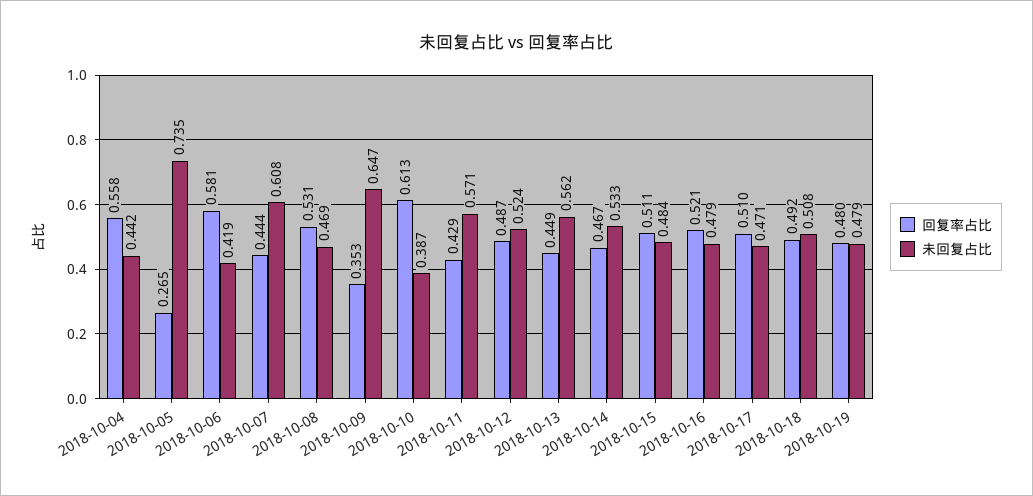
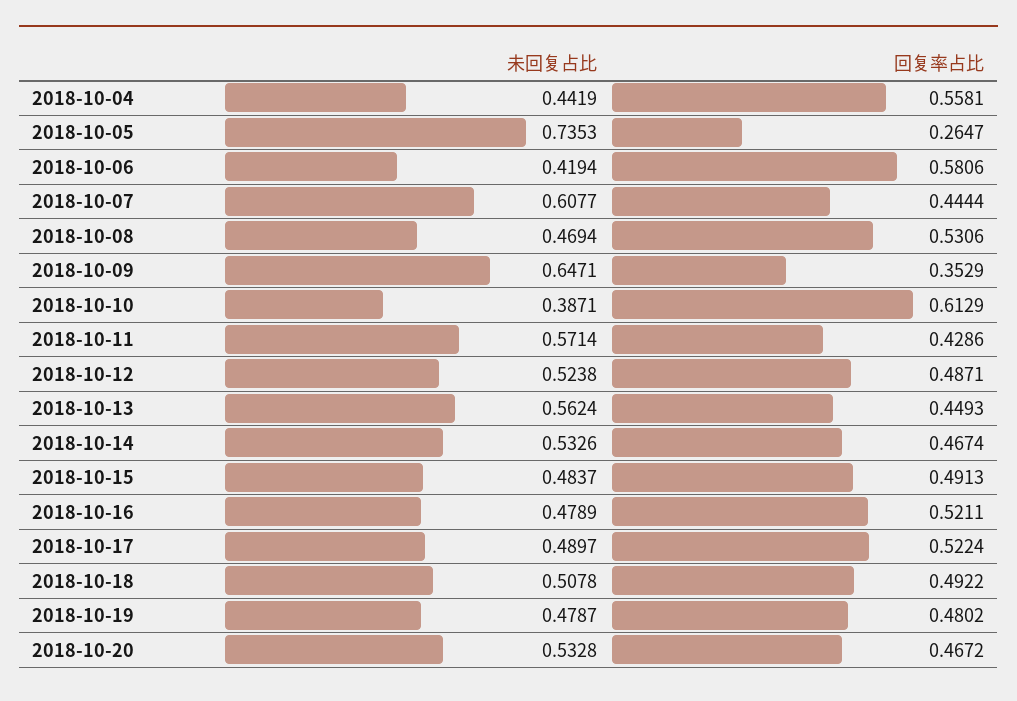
回复率占比, 2018-10-15: 0.511 -> 0.4913
回复率占比, 2018-10-17: 0.51 -> 0.5224
未回复占比, 2018-10-17: 0.471 -> 0.4897
未回复占比, 2018-10-20: none -> 0.5328
回复率占比, 2018-10-20: none -> 0.4672

